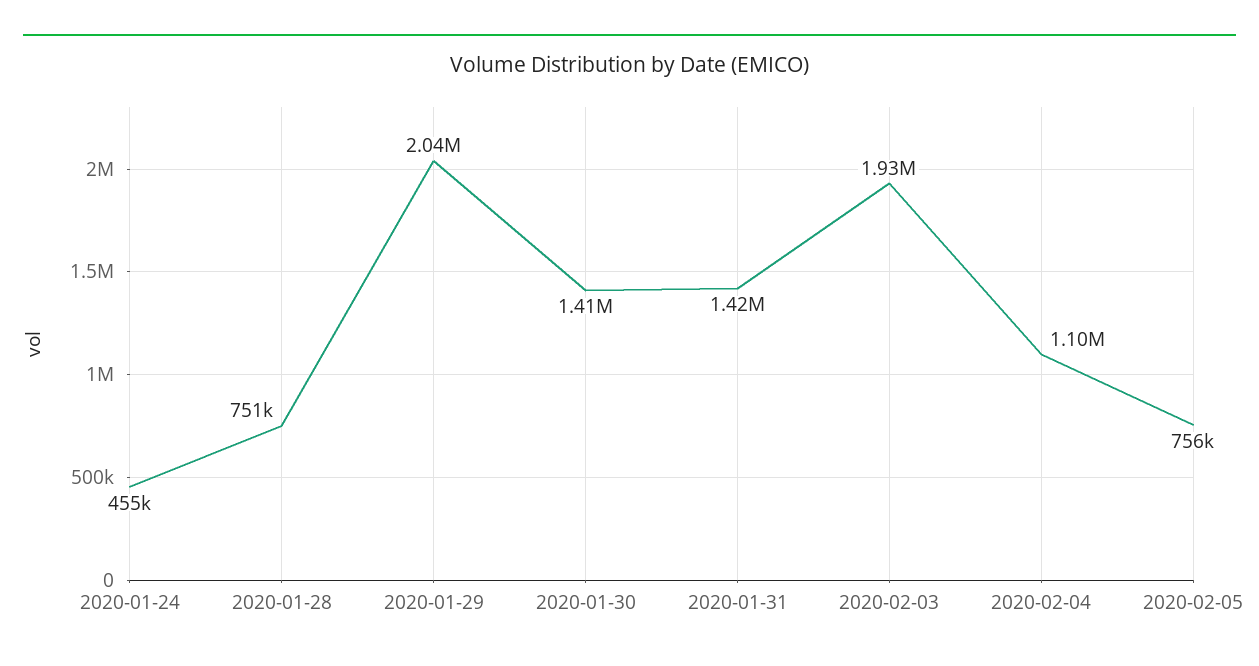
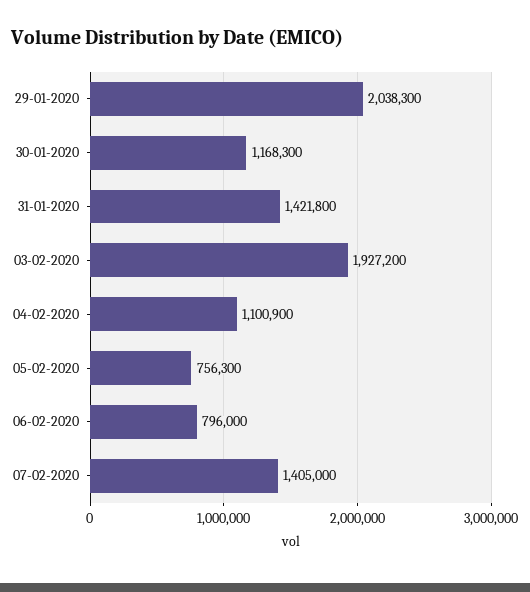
2020-01-24: 455000 -> none
2020-01-28: 751000 -> none
2020-01-30: 1410000 -> 1168300
06-02-2020: none -> 796000
07-02-2020: none -> 1405000

